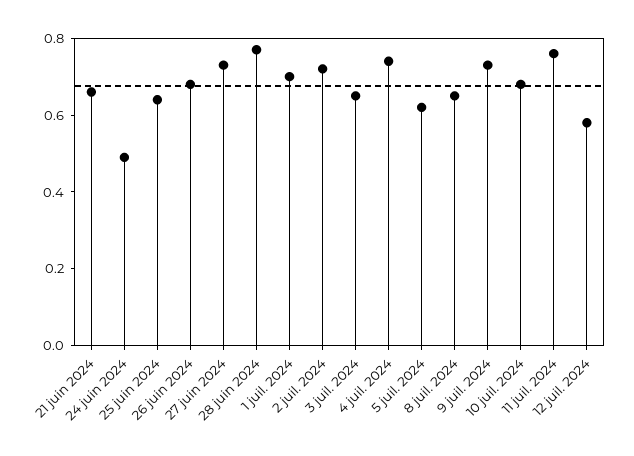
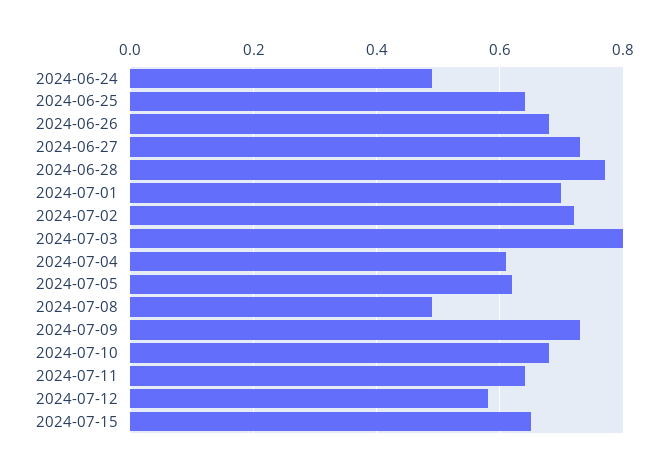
21 juin 2024: 0.65 -> none
3 juil. 2024: 0.65 -> 0.8
4 juil. 2024: 0.75 -> 0.6
8 juil. 2024: 0.65 -> 0.5
11 juil. 2024: 0.75 -> 0.65
2024-07-15: none -> 0.65

